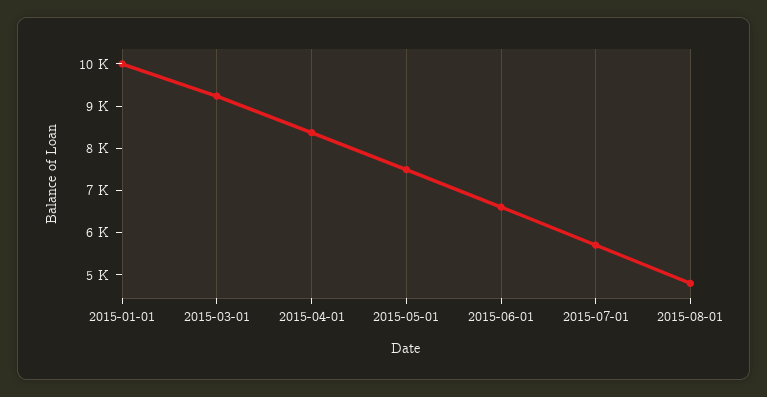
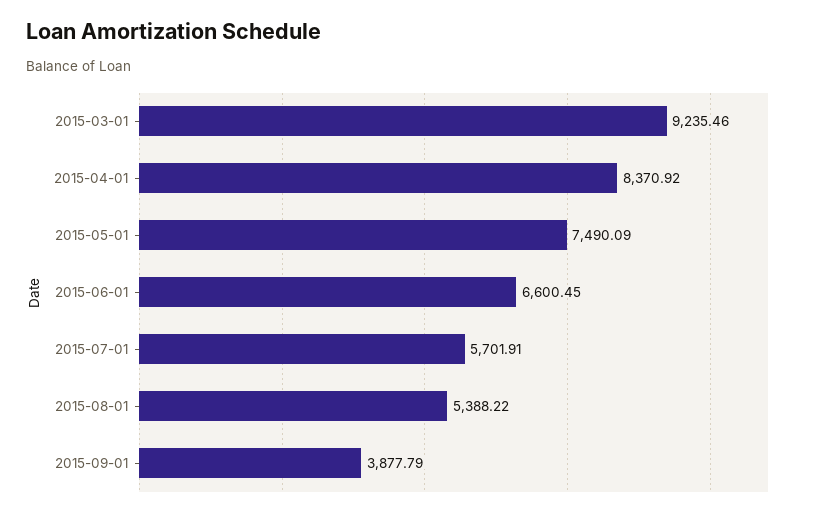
2015-01-01: 10000 -> none
2015-08-01: 4800 -> 5388.22
2015-09-01: none -> 3877.79

